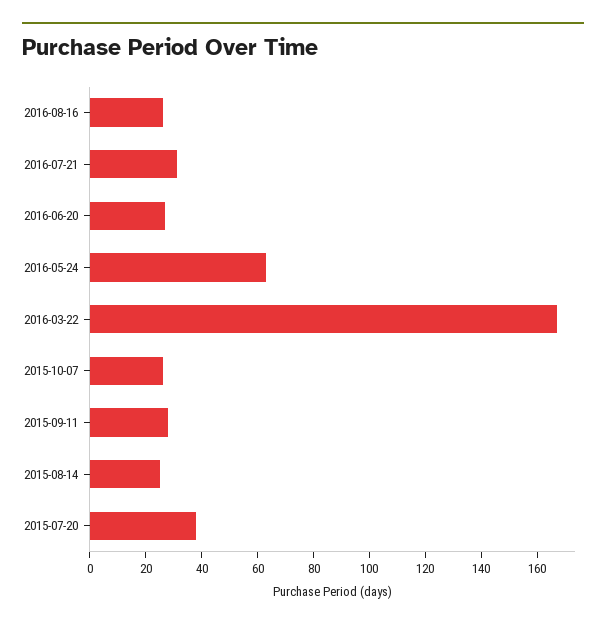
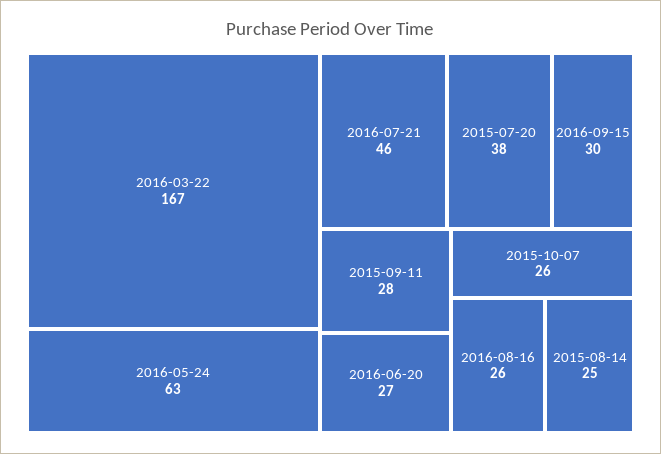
2016-07-21: 30 -> 46
2016-09-15: none -> 30

